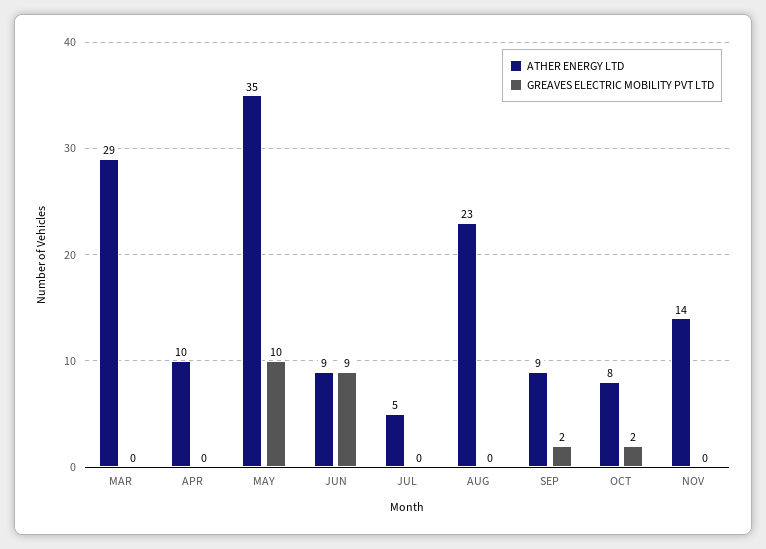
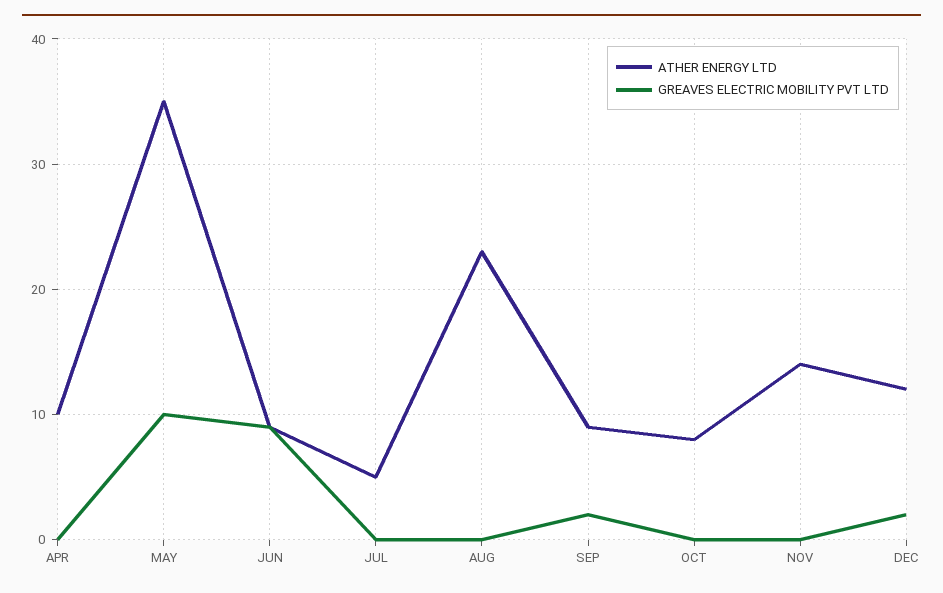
ATHER ENERGY LTD, MAR: 29 -> none
GREAVES ELECTRIC MOBILITY PVT LTD, MAR: 0 -> none
GREAVES ELECTRIC MOBILITY PVT LTD, OCT: 2 -> 0
ATHER ENERGY LTD, DEC: none -> 12
GREAVES ELECTRIC MOBILITY PVT LTD, DEC: none -> 2

